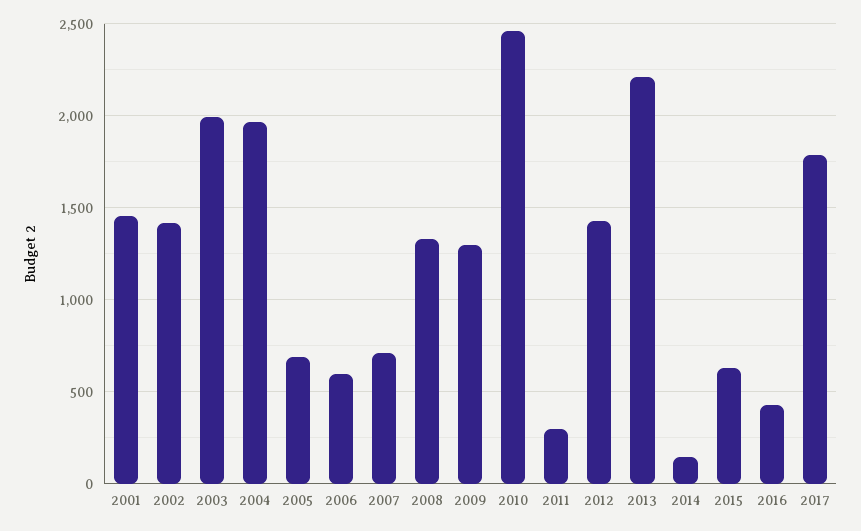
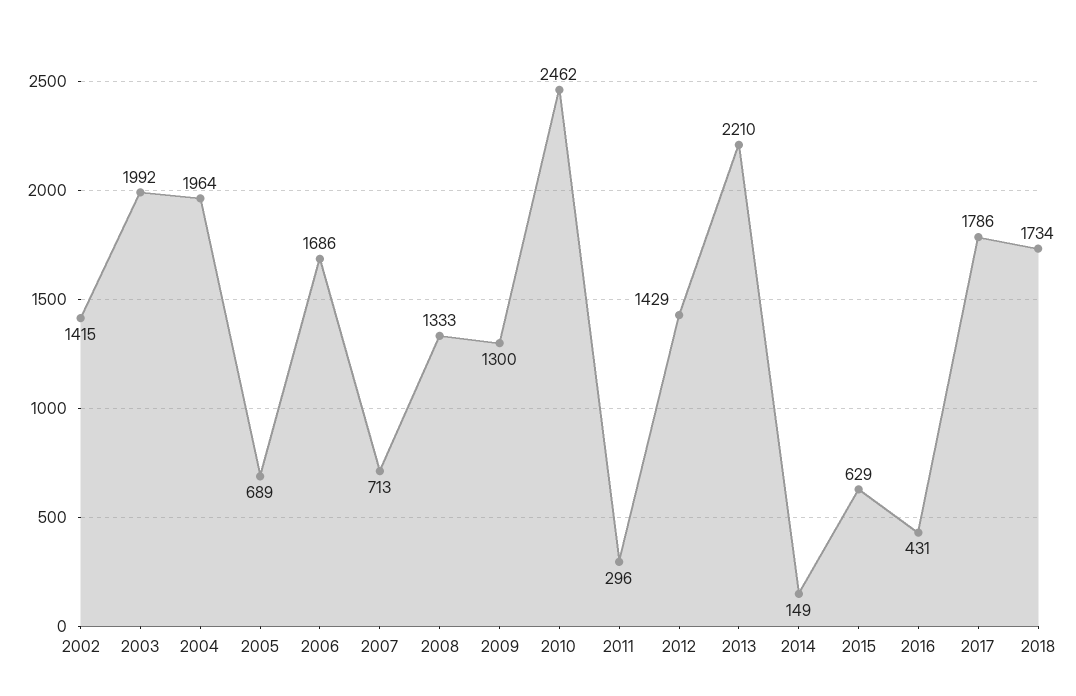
2001: 1450 -> none
2006: 600 -> 1686
2018: none -> 1734

